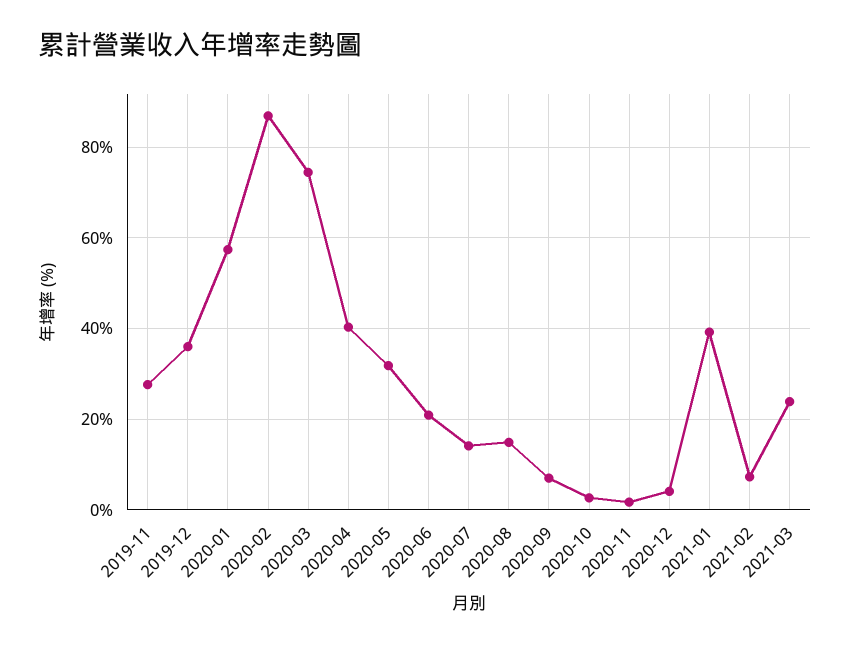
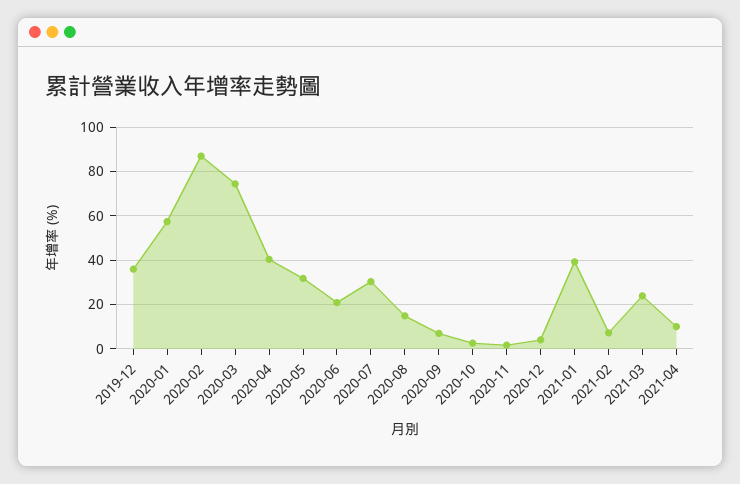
2019-11: 28 -> none
2020-07: 14 -> 30
2021-04: none -> 10

